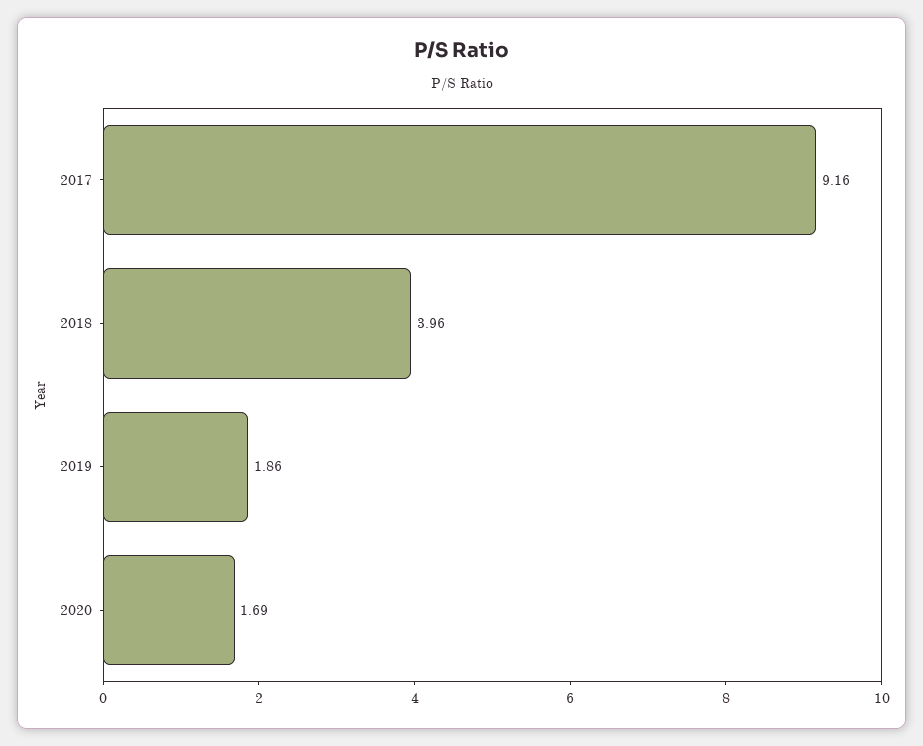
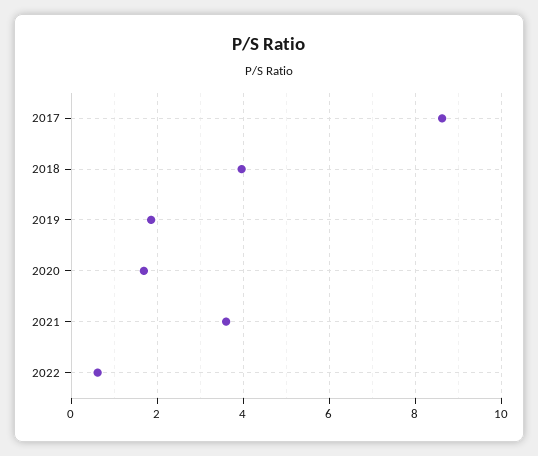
2017: 9.16 -> 8.6
2021: none -> 3.6
2022: none -> 0.6

